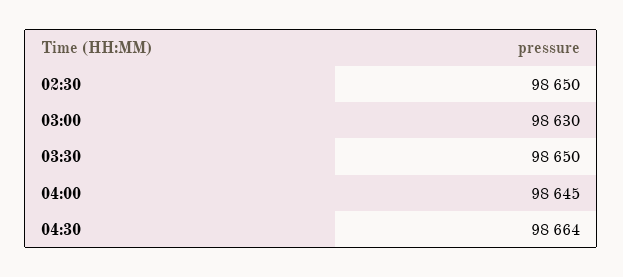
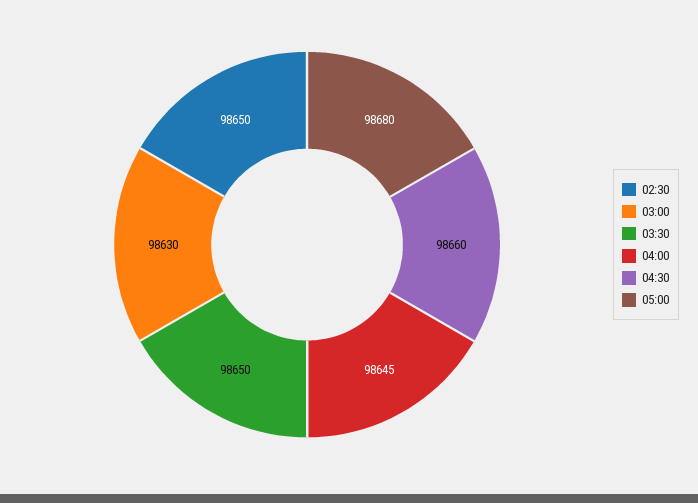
04:30: 98664 -> 98660
05:00: none -> 98680

